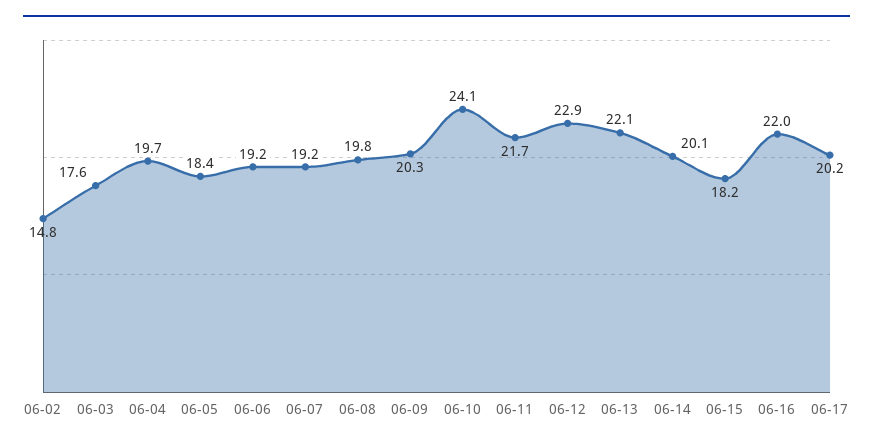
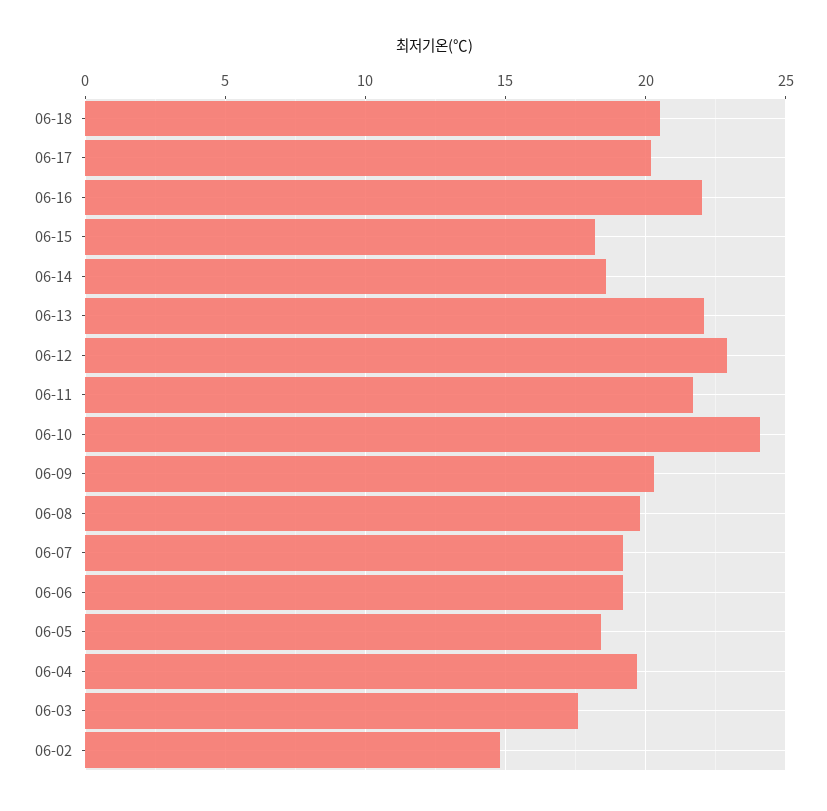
06-14: 20.1 -> 18.5
06-18: none -> 20.5

